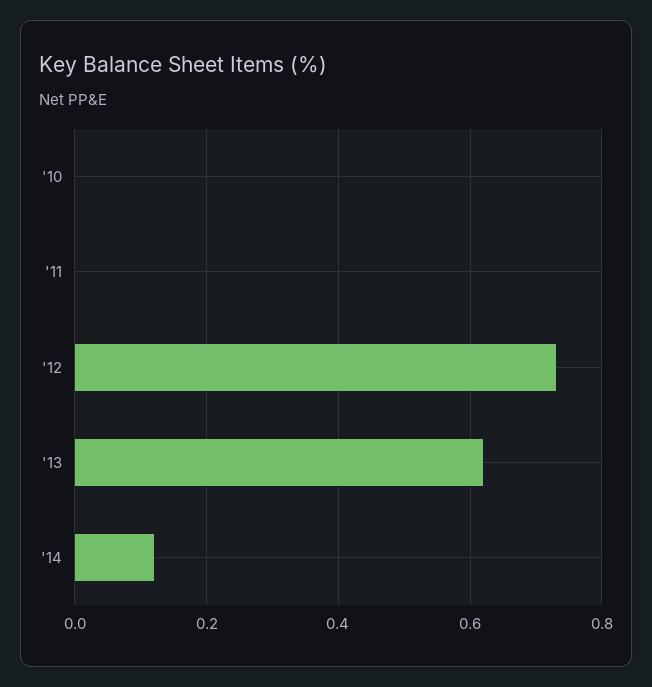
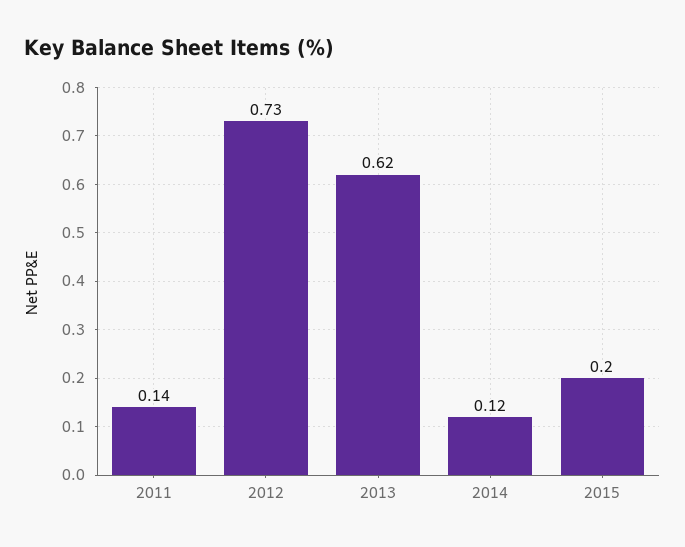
'10: 0 -> none
'11: 0 -> 0.14
2015: none -> 0.2

